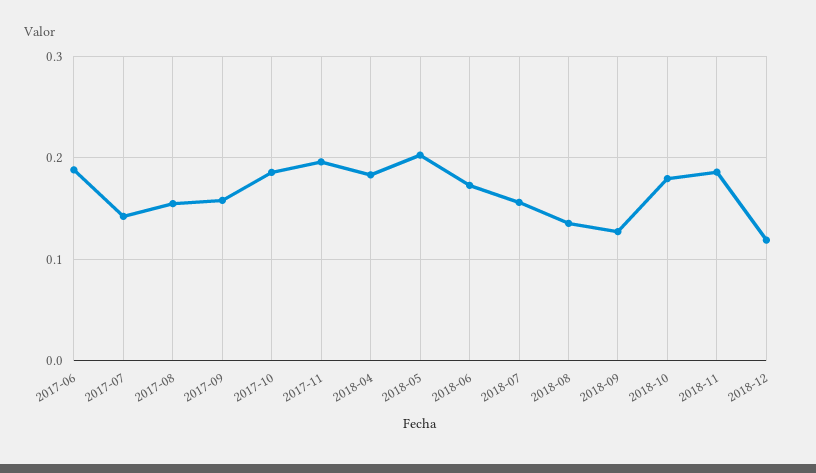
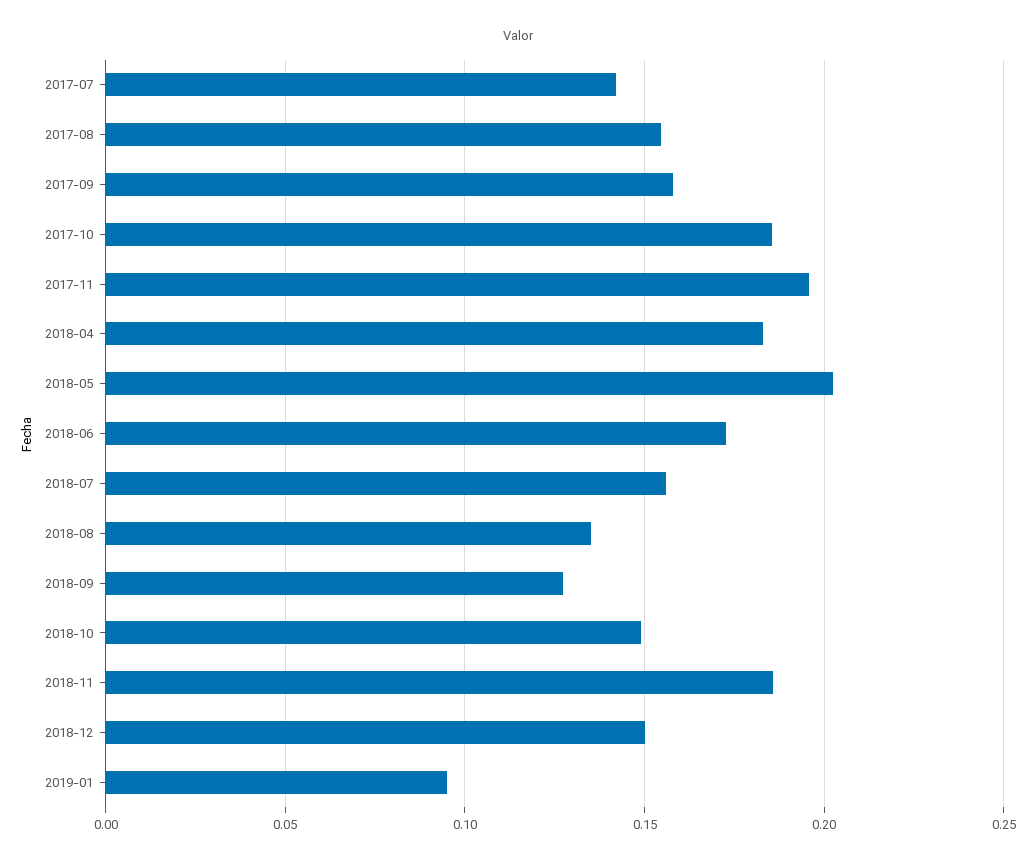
2017-06: 0.19 -> none
2018-10: 0.18 -> 0.15
2018-12: 0.12 -> 0.15
2019-01: none -> 0.095

